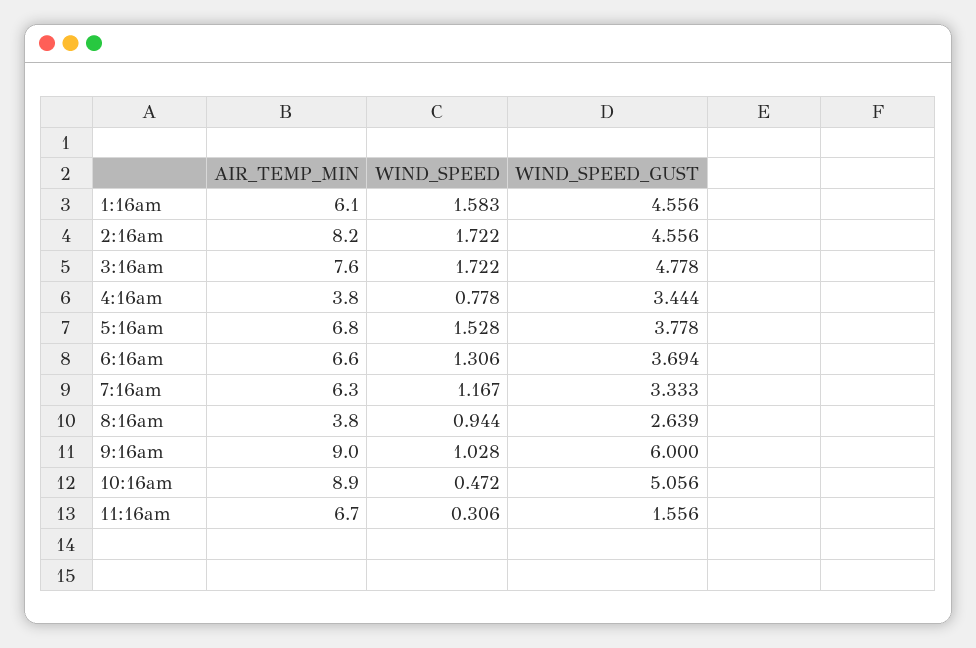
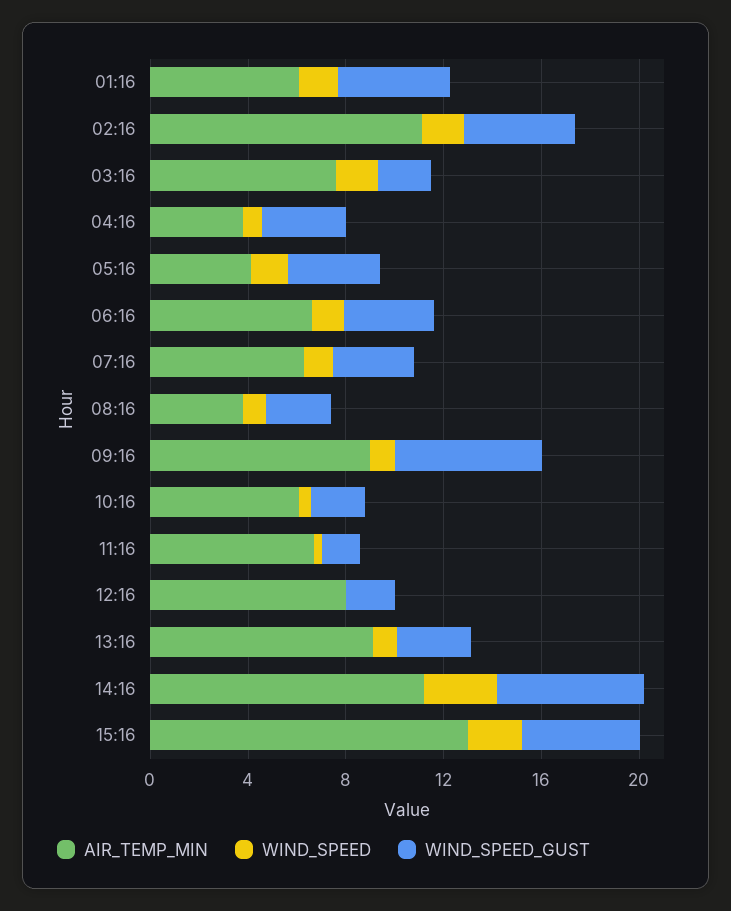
AIR_TEMP_MIN, 2:16am: 8.2 -> 11
WIND_SPEED_GUST, 3:16am: 4.778 -> 2
AIR_TEMP_MIN, 5:16am: 6.8 -> 4
AIR_TEMP_MIN, 10:16am: 8.9 -> 6
WIND_SPEED_GUST, 10:16am: 5.056 -> 2
AIR_TEMP_MIN, 12:16: none -> 8
WIND_SPEED, 12:16: none -> 0
WIND_SPEED_GUST, 12:16: none -> 2
AIR_TEMP_MIN, 13:16: none -> 9
WIND_SPEED, 13:16: none -> 1
WIND_SPEED_GUST, 13:16: none -> 3
AIR_TEMP_MIN, 14:16: none -> 11
WIND_SPEED, 14:16: none -> 3
WIND_SPEED_GUST, 14:16: none -> 6
AIR_TEMP_MIN, 15:16: none -> 13
WIND_SPEED, 15:16: none -> 2
WIND_SPEED_GUST, 15:16: none -> 5

